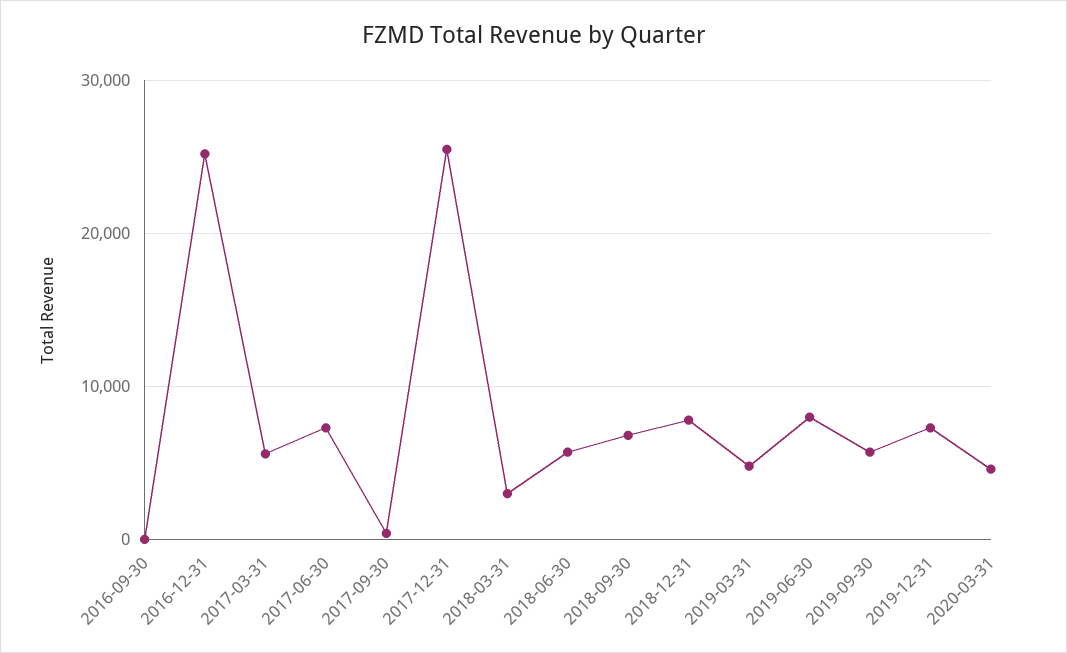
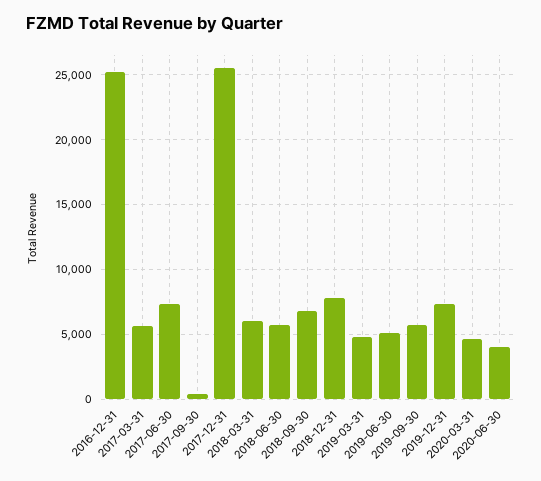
2016-09-30: 0 -> none
2018-03-31: 3000 -> 6000
2019-06-30: 8000 -> 5000
2020-06-30: none -> 4000

